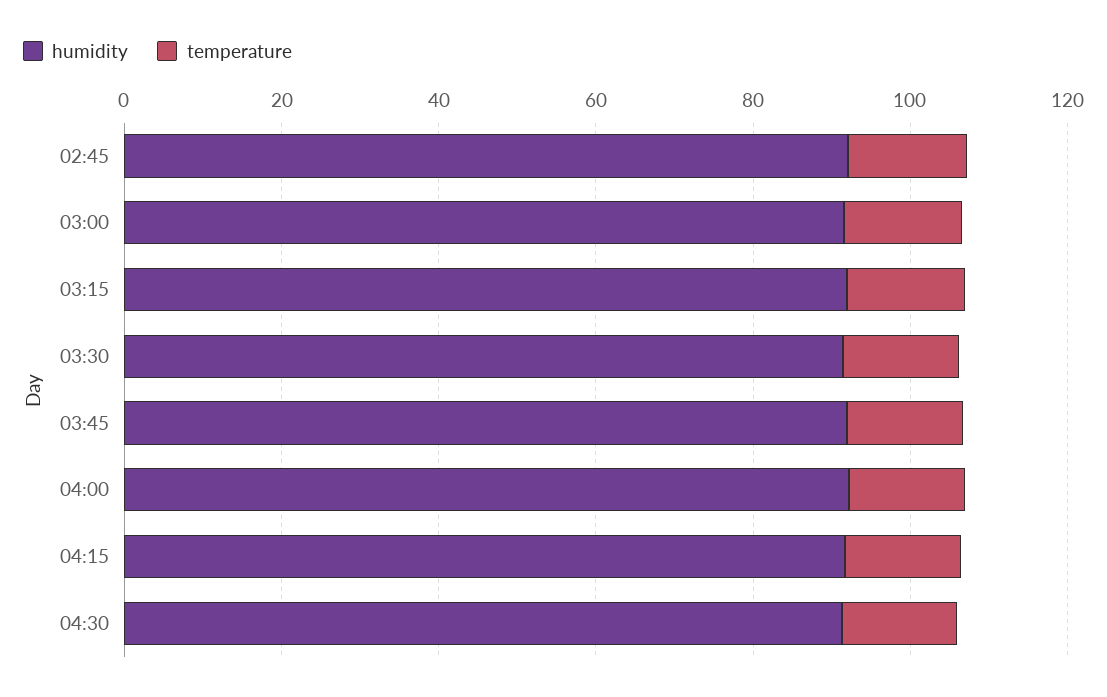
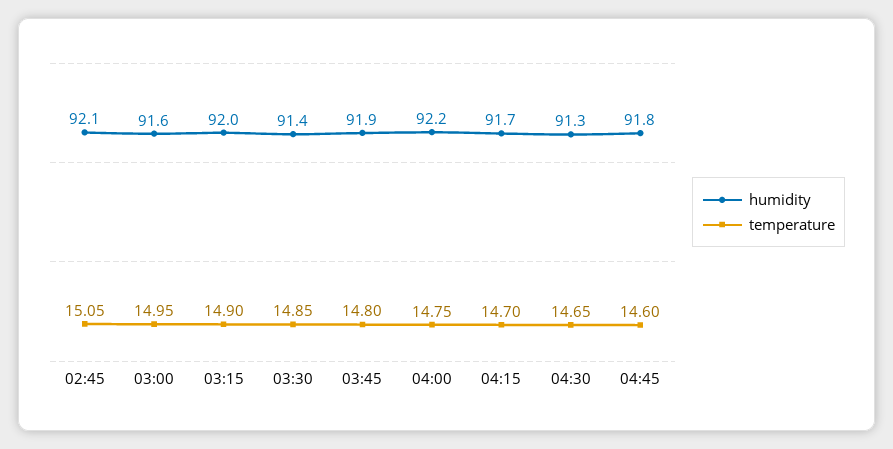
humidity, 04:45: none -> 91.8
temperature, 04:45: none -> 14.6

